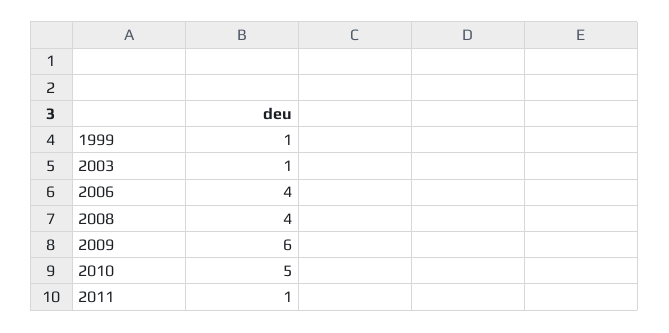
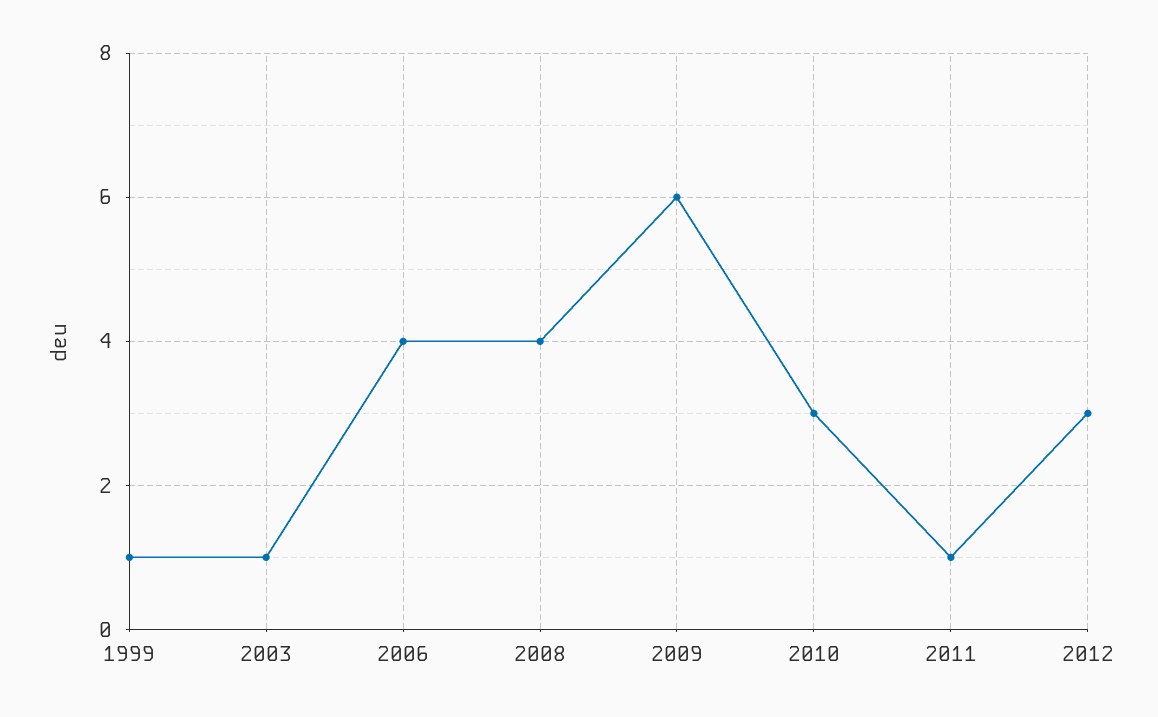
2010: 5 -> 3
2012: none -> 3

